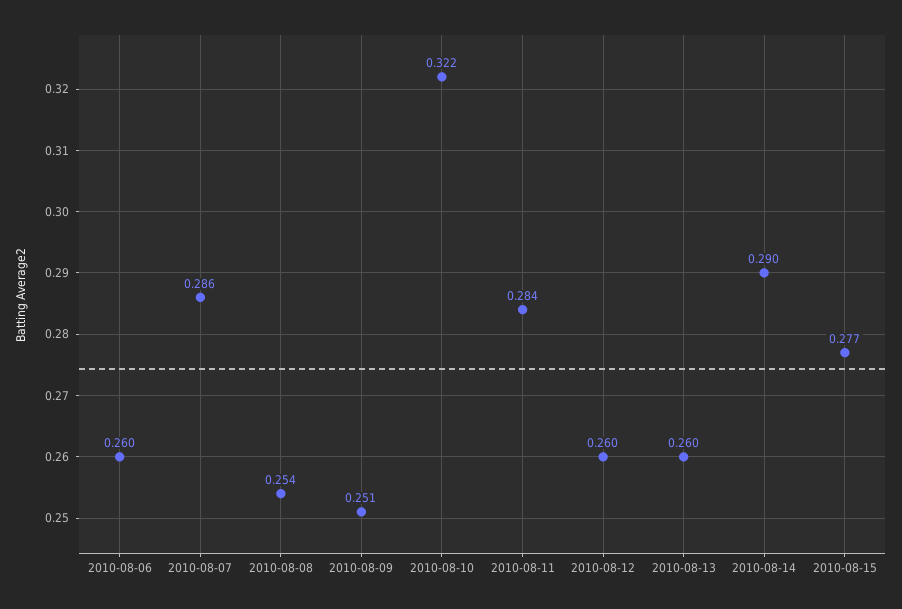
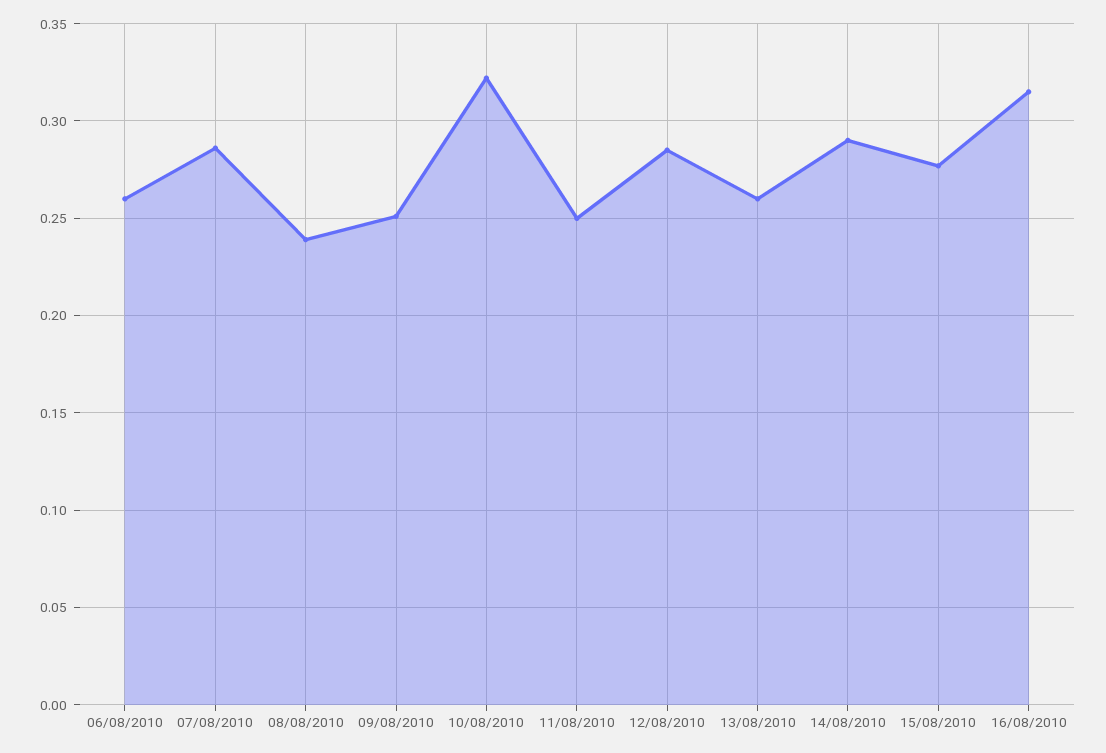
2010-08-08: 0.254 -> 0.24
2010-08-11: 0.284 -> 0.25
2010-08-12: 0.26 -> 0.285
16/08/2010: none -> 0.315

